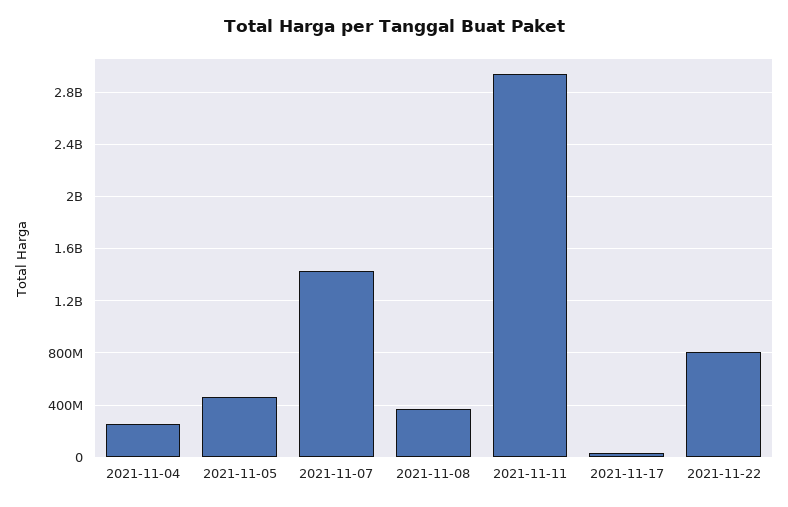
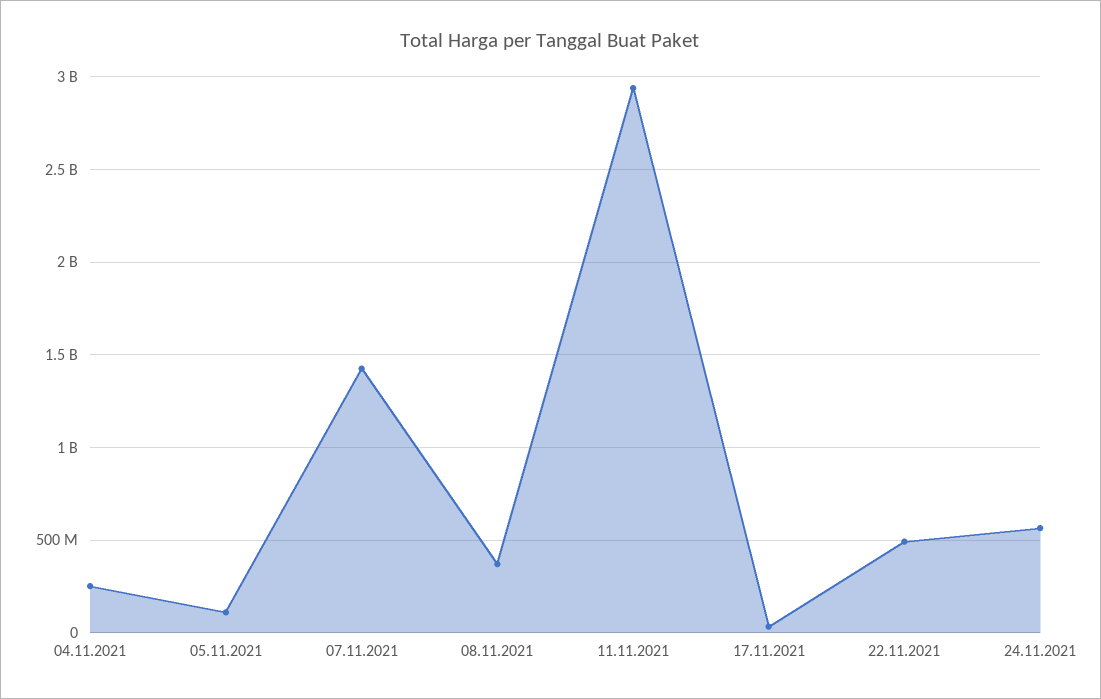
2021-11-05: 450000000 -> 100000000
2021-11-22: 800000000 -> 500000000
24.11.2021: none -> 550000000

